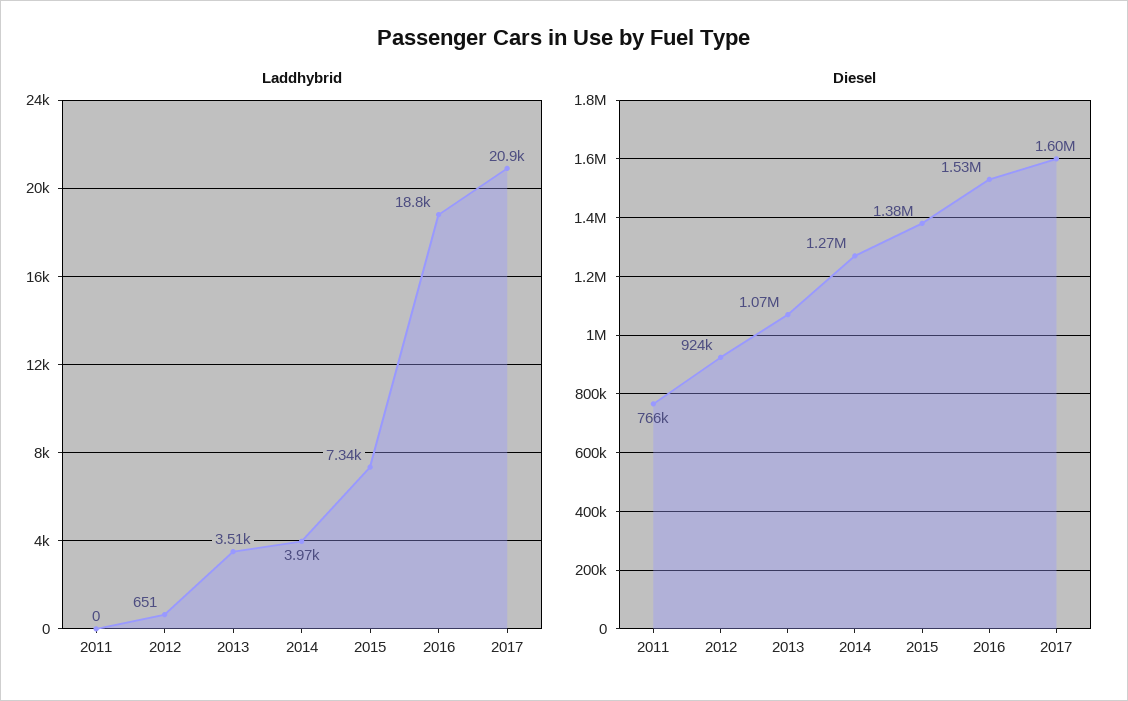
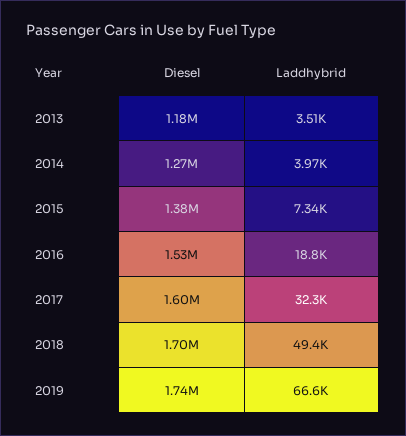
Laddhybrid, 2011: 0 -> none
Laddhybrid, 2012: 651 -> none
Laddhybrid, 2017: 20900 -> 32300
Diesel, 2011: 766000 -> none
Diesel, 2012: 924000 -> none
Diesel, 2013: 1070000 -> 1180000
Diesel, 2018: none -> 1700000
Laddhybrid, 2018: none -> 49400
Diesel, 2019: none -> 1740000
Laddhybrid, 2019: none -> 66600

